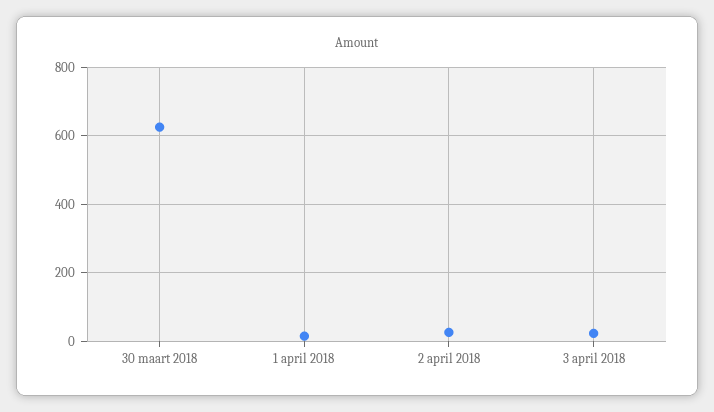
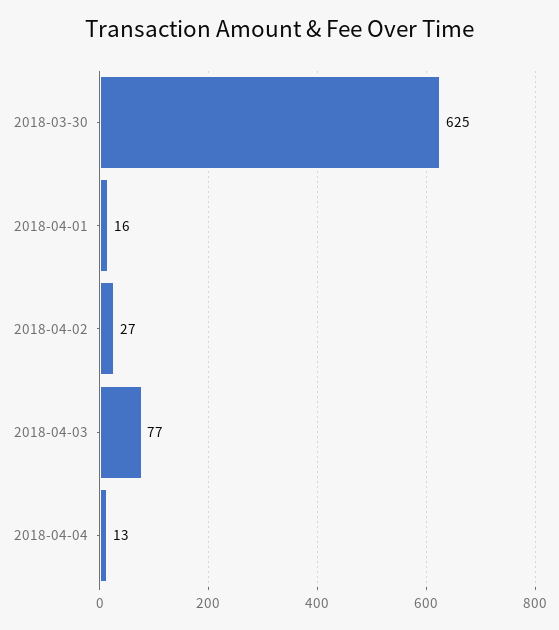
3 april 2018: 20 -> 77
2018-04-04: none -> 13

